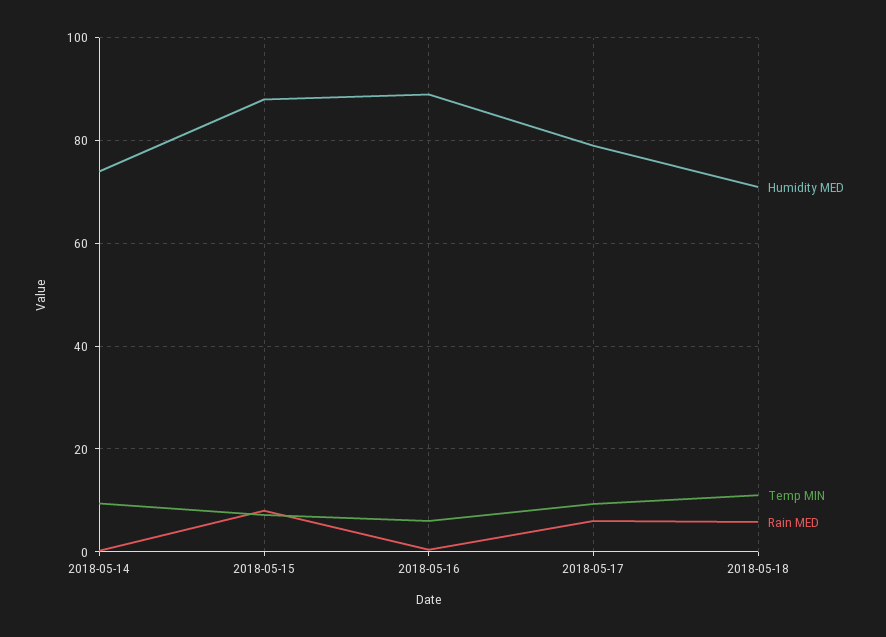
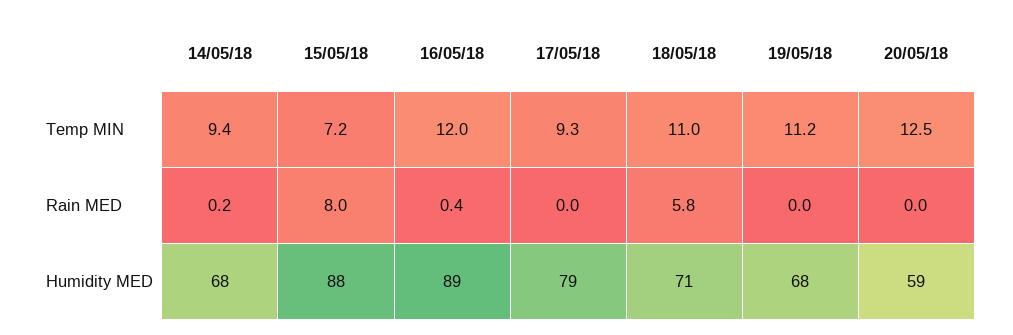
Humidity MED, 2018-05-14: 74 -> 68
Temp MIN, 2018-05-16: 6 -> 12
Rain MED, 2018-05-17: 6 -> 0
Temp MIN, 19/05/18: none -> 11.2
Temp MIN, 20/05/18: none -> 12.5
Rain MED, 19/05/18: none -> 0
Rain MED, 20/05/18: none -> 0
Humidity MED, 19/05/18: none -> 68
Humidity MED, 20/05/18: none -> 59

